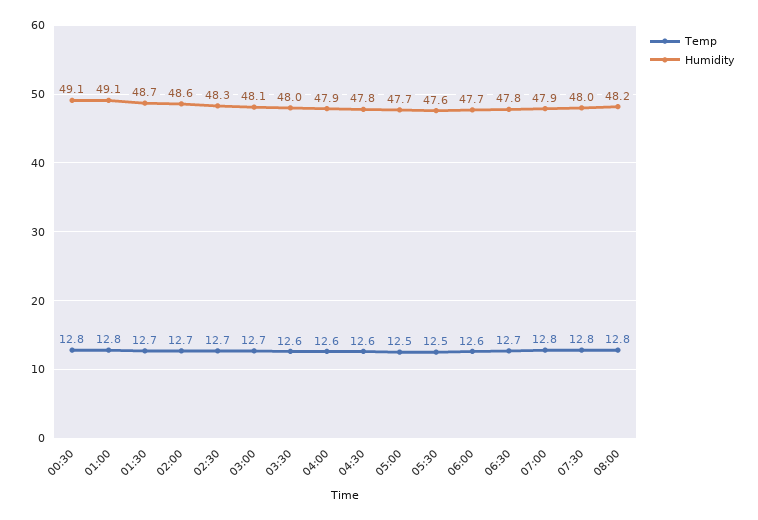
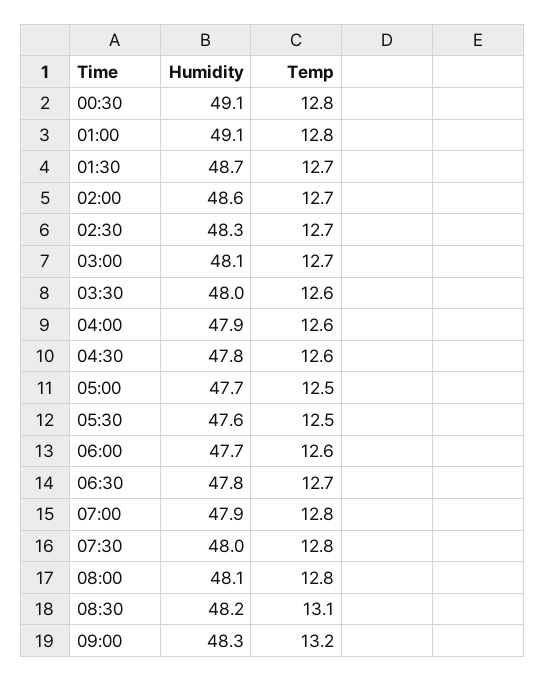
Humidity, 08:00: 48.2 -> 48.1
Humidity, 08:30: none -> 48.2
Temp, 08:30: none -> 13.1
Humidity, 09:00: none -> 48.3
Temp, 09:00: none -> 13.2

